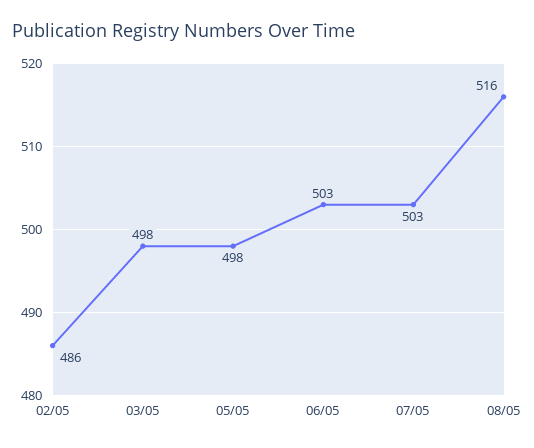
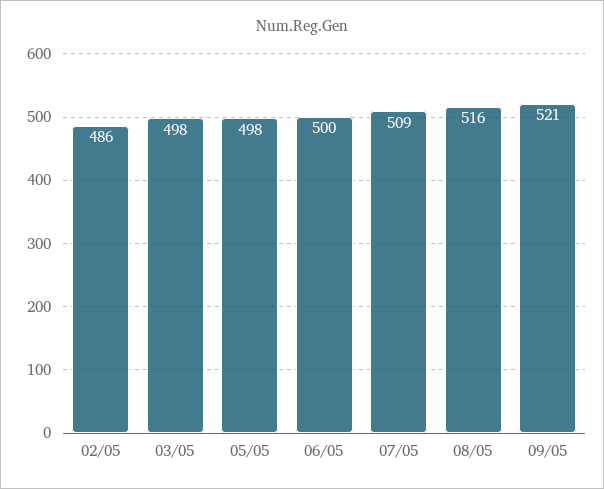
06/05: 503 -> 500
07/05: 503 -> 509
09/05: none -> 521

